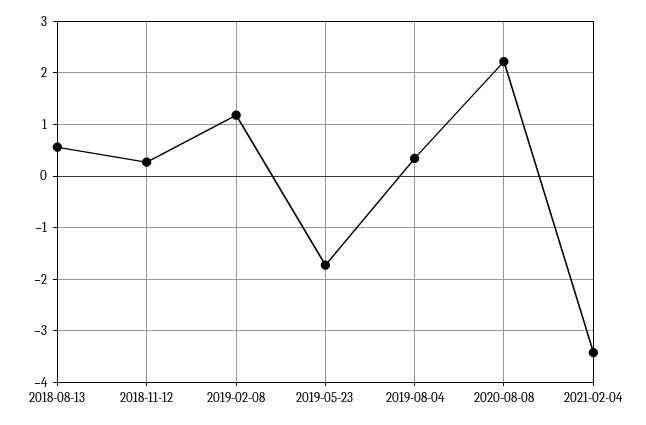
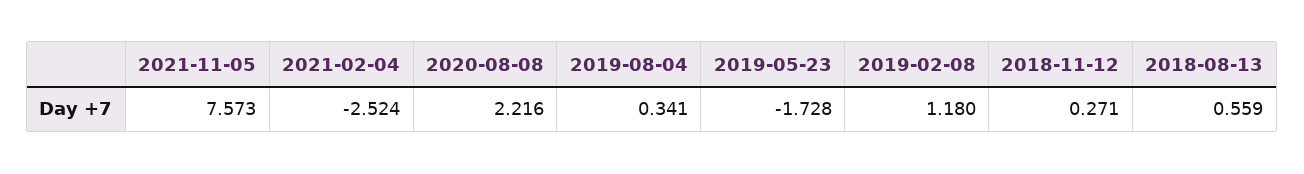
2021-02-04: -3.4 -> -2.524
2021-11-05: none -> 7.573

